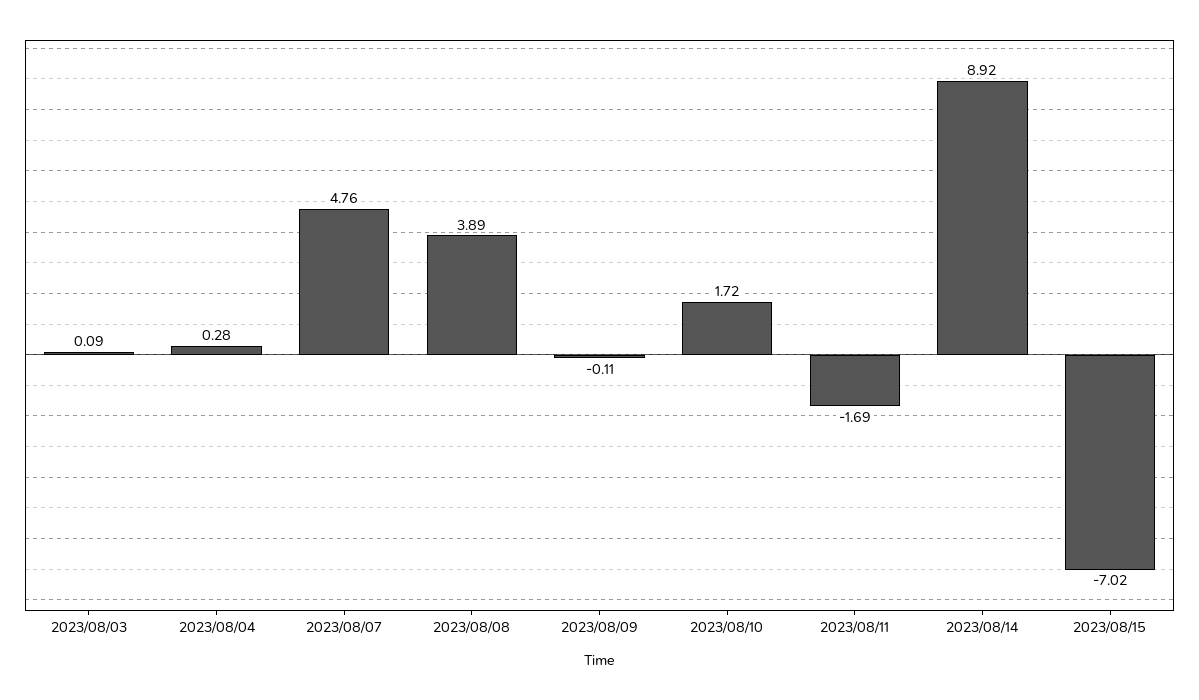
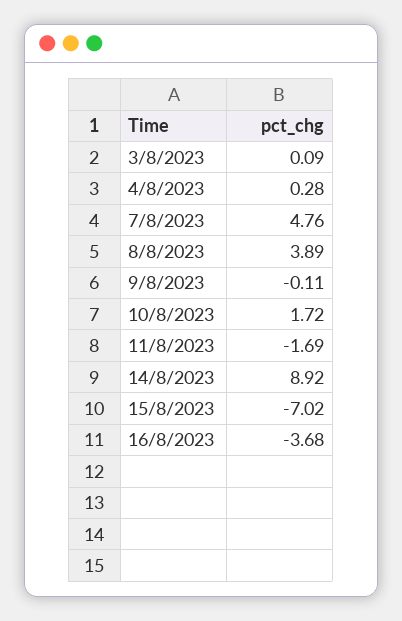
16/8/2023: none -> -3.68

